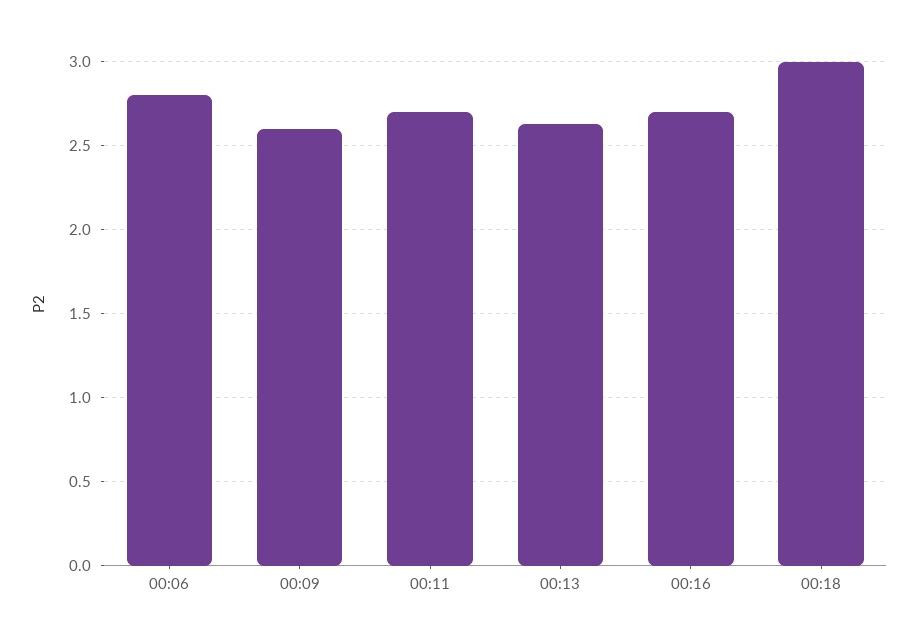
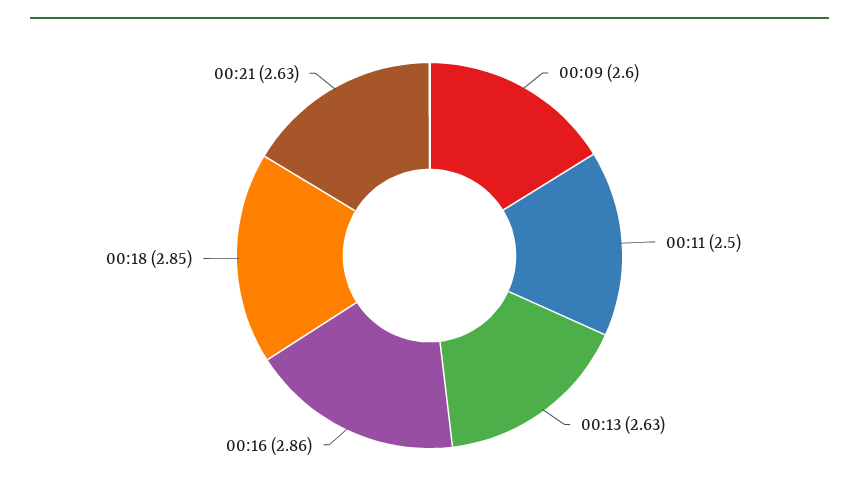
00:06: 2.8 -> none
00:11: 2.7 -> 2.5
00:16: 2.7 -> 2.86
00:18: 3 -> 2.85
00:21: none -> 2.63

